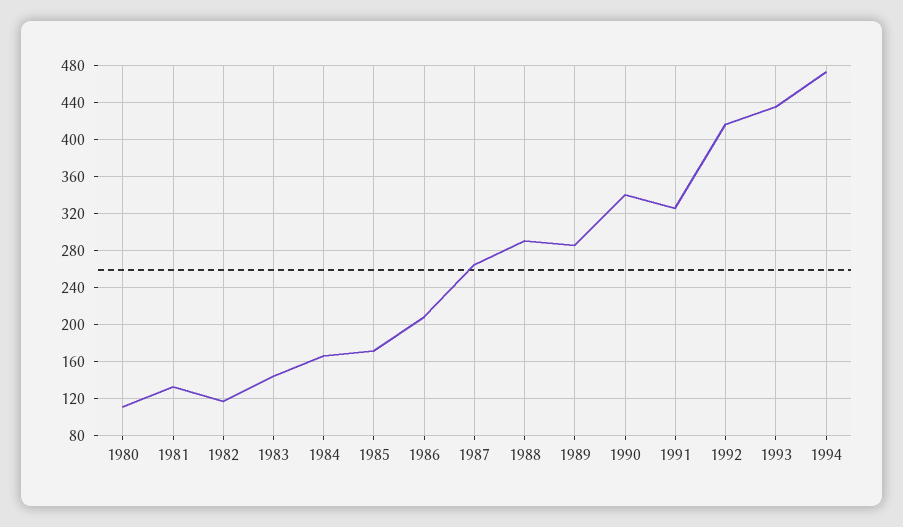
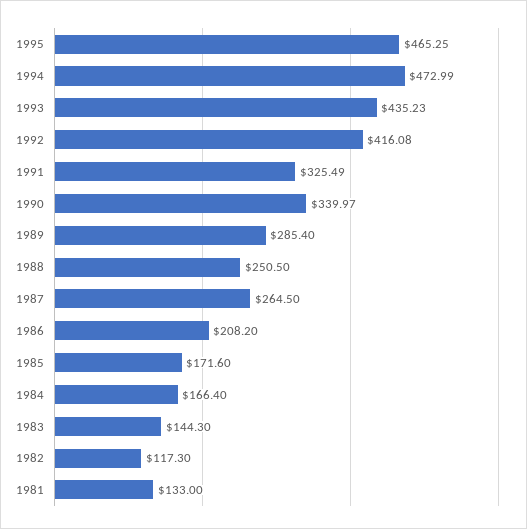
1980: 110 -> none
1988: 290 -> 250.5
1995: none -> 465.25

